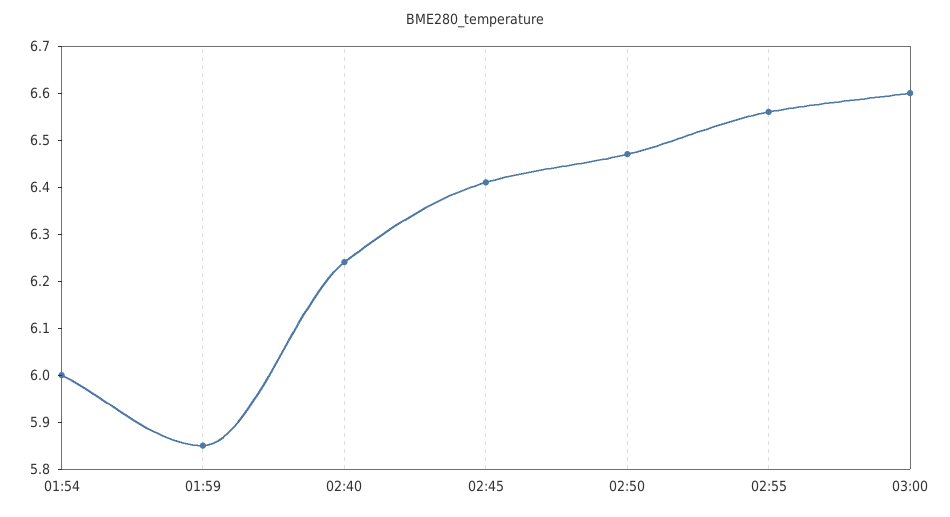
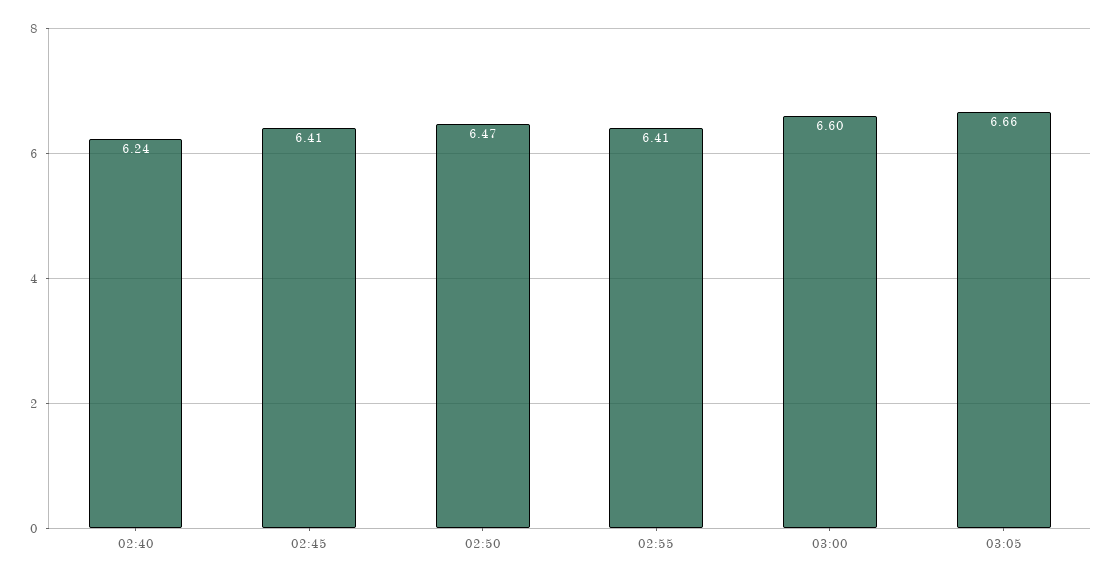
01:54: 6 -> none
01:59: 5.85 -> none
02:55: 6.55 -> 6.41
03:05: none -> 6.66

